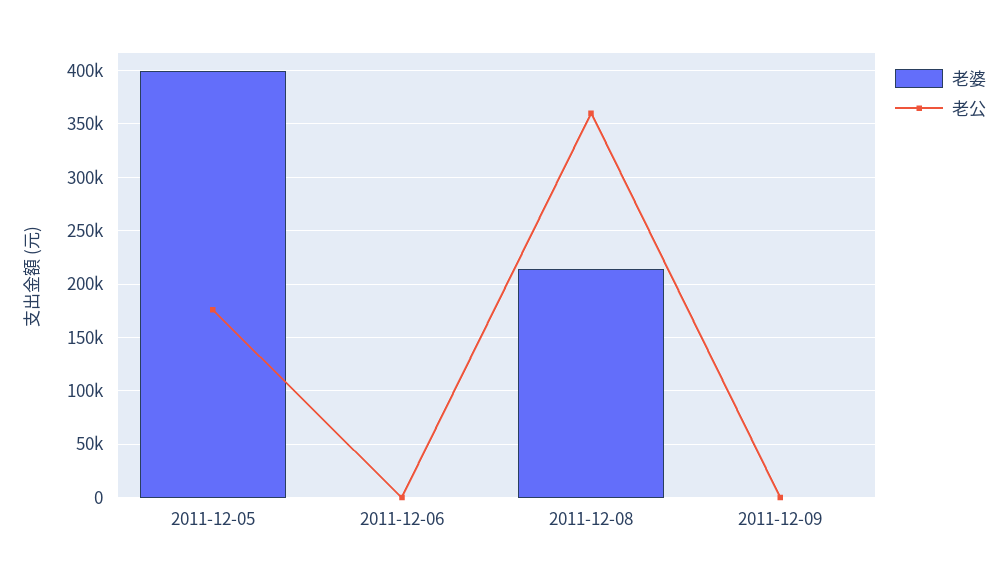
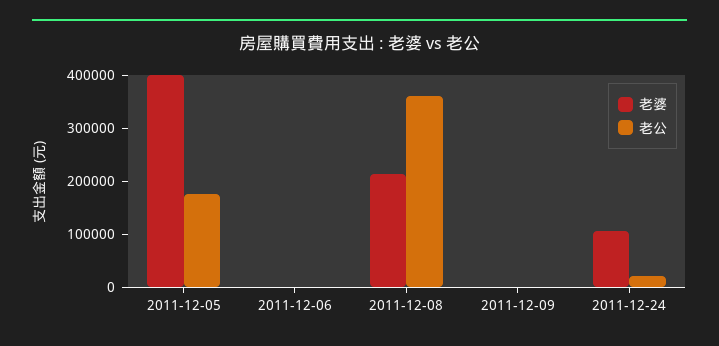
老婆, 2011-12-24: none -> 100000
老公, 2011-12-24: none -> 20000

